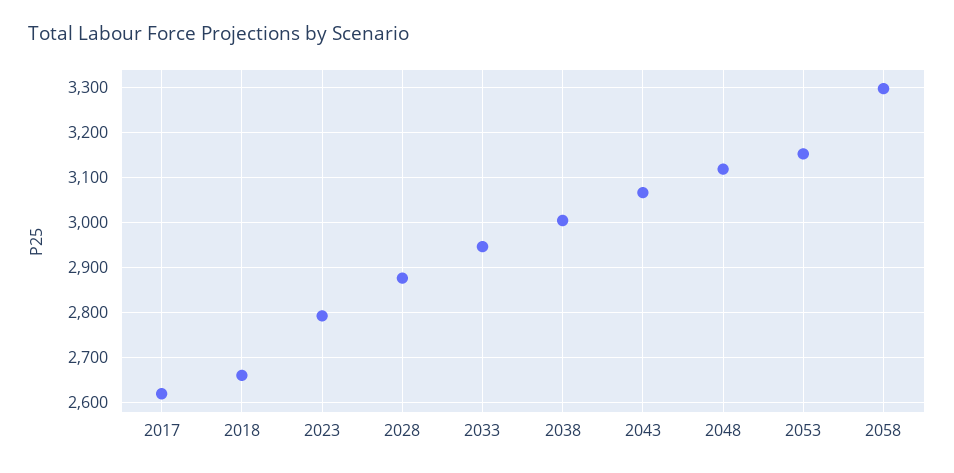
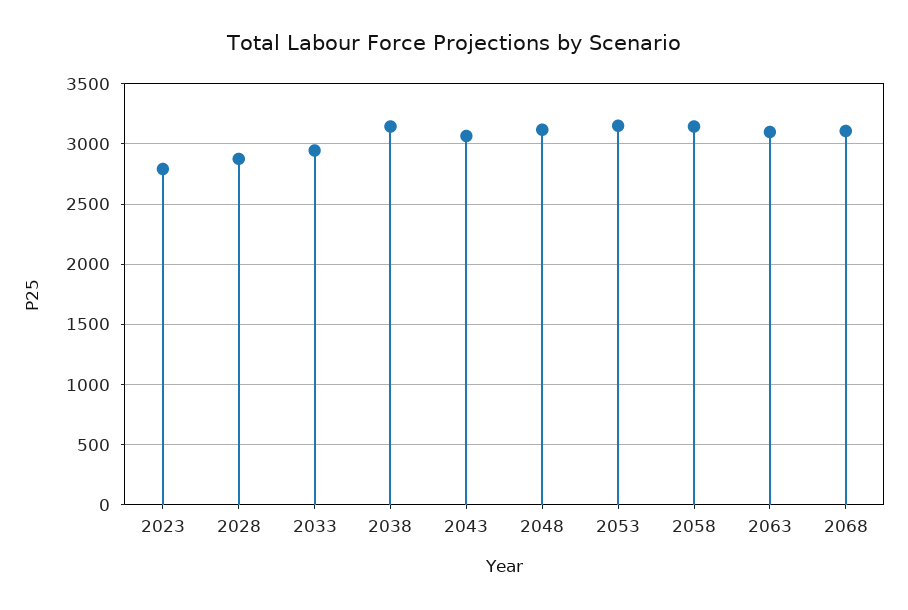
2017: 2620 -> none
2018: 2660 -> none
2038: 3000 -> 3150
2058: 3300 -> 3150
2063: none -> 3100
2068: none -> 3100

